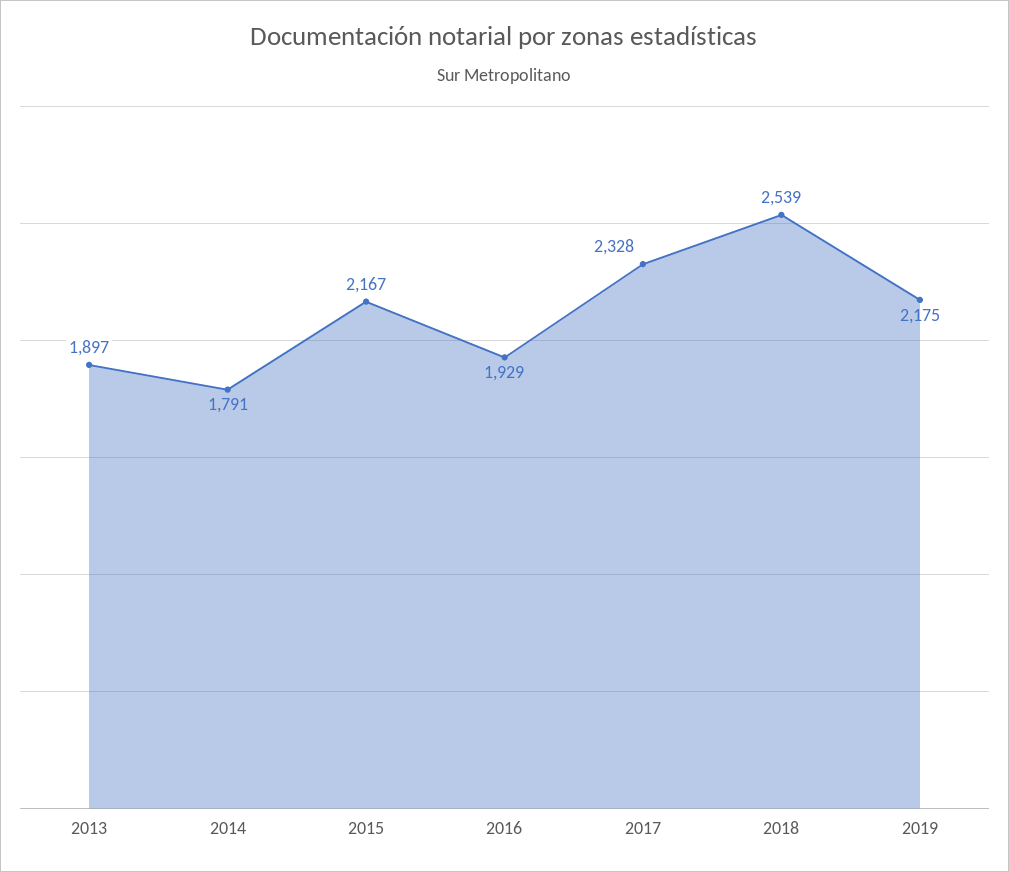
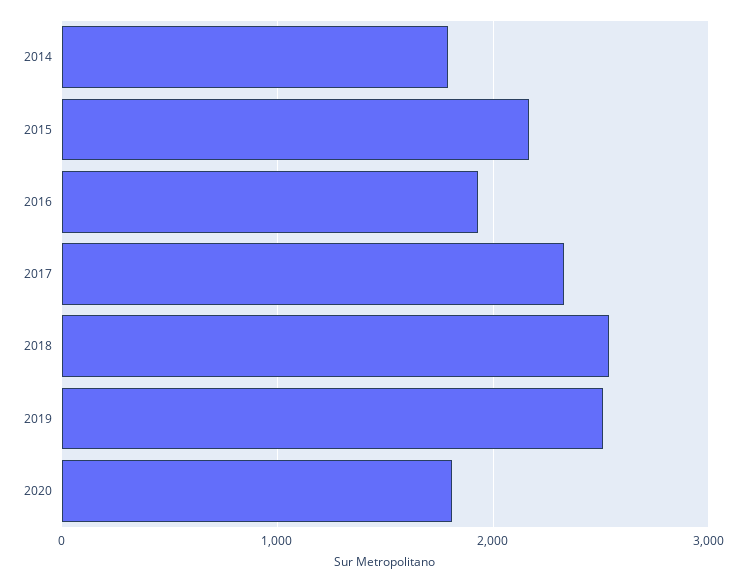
2013: 1897 -> none
2019: 2175 -> 2500
2020: none -> 1800

